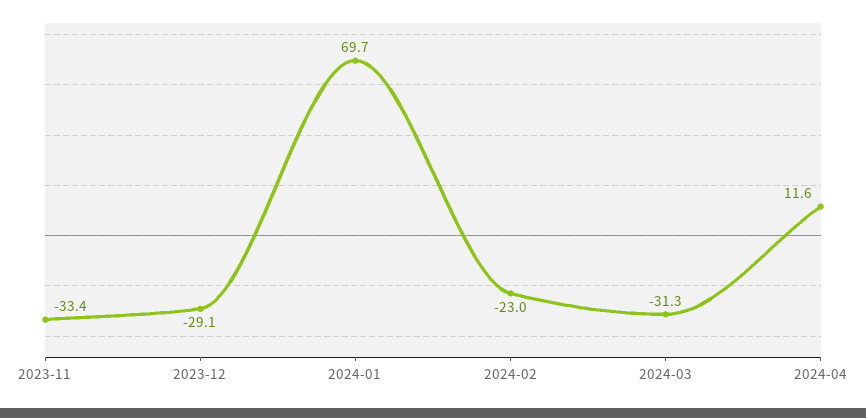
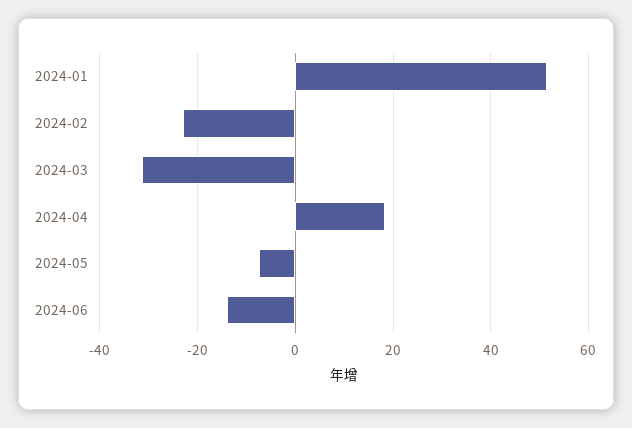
2023-11: -33.4 -> none
2023-12: -29.1 -> none
2024-01: 69.7 -> 52
2024-04: 11.6 -> 18
2024-05: none -> -8
2024-06: none -> -14

